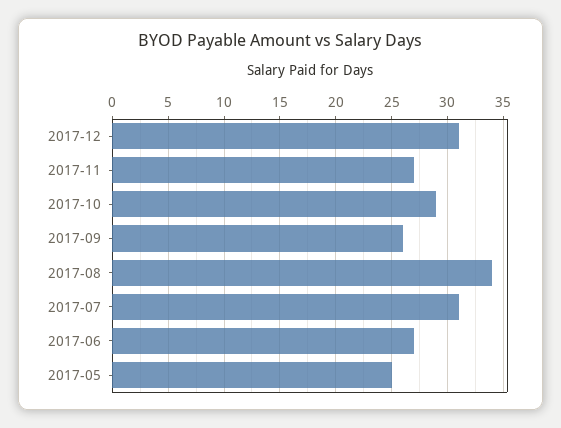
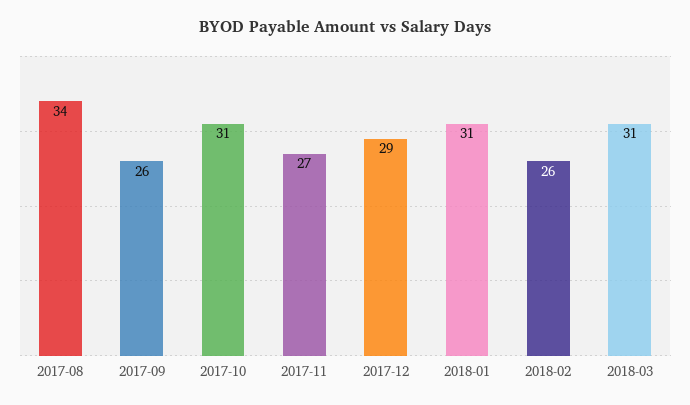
2017-12: 31 -> 29
2017-10: 29 -> 31
2017-07: 31 -> none
2017-06: 27 -> none
2017-05: 25 -> none
2018-01: none -> 31
2018-02: none -> 26
2018-03: none -> 31

